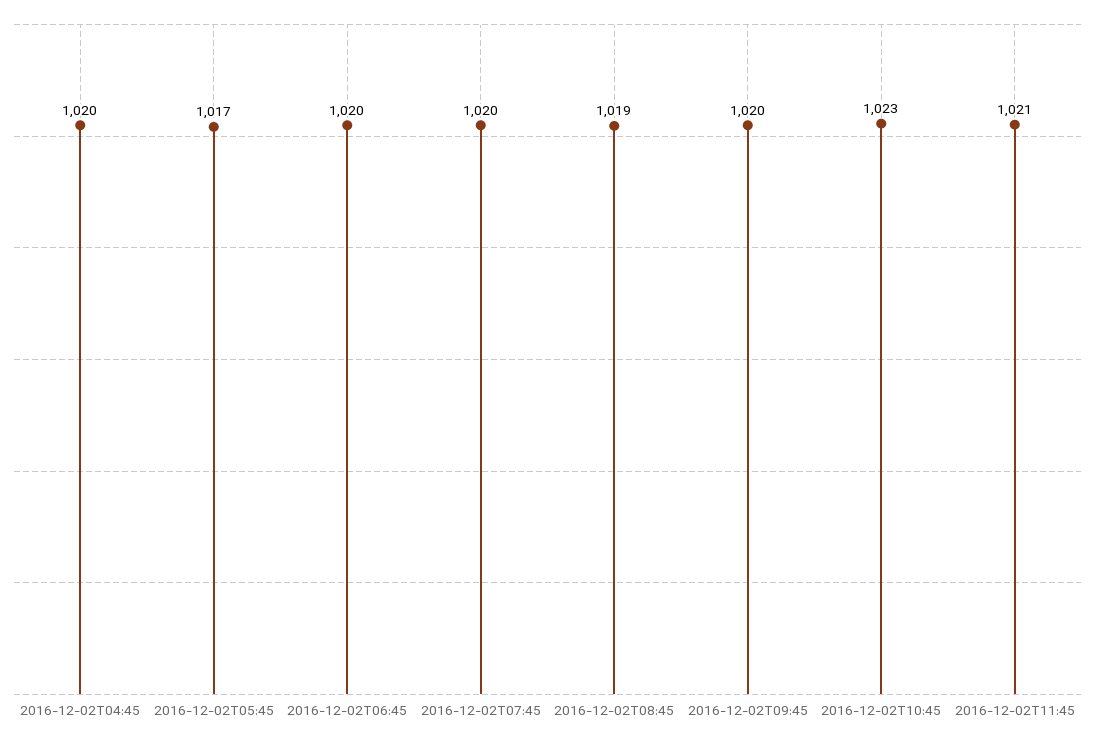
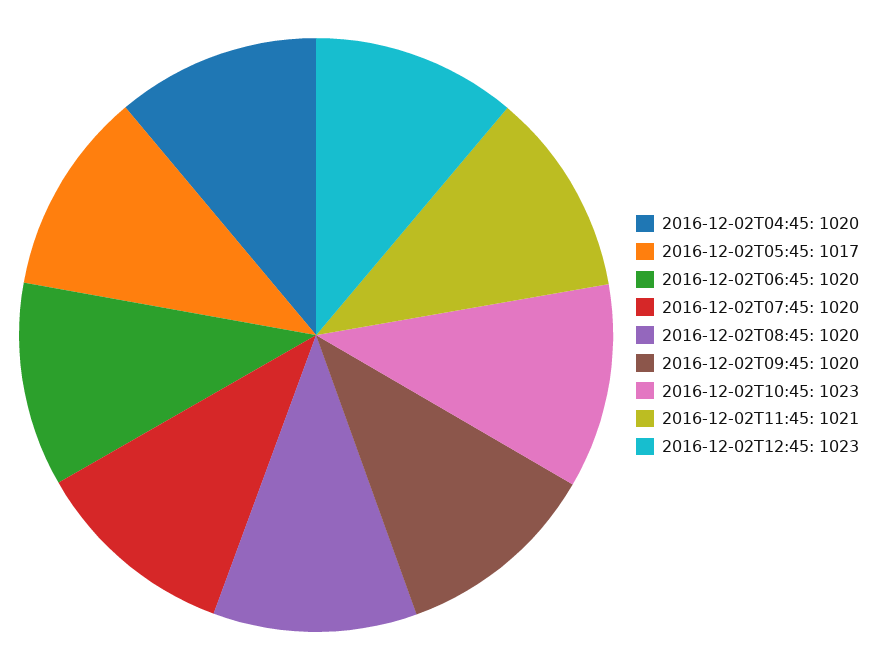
2016-12-02T08:45: 1019 -> 1020
2016-12-02T12:45: none -> 1023

